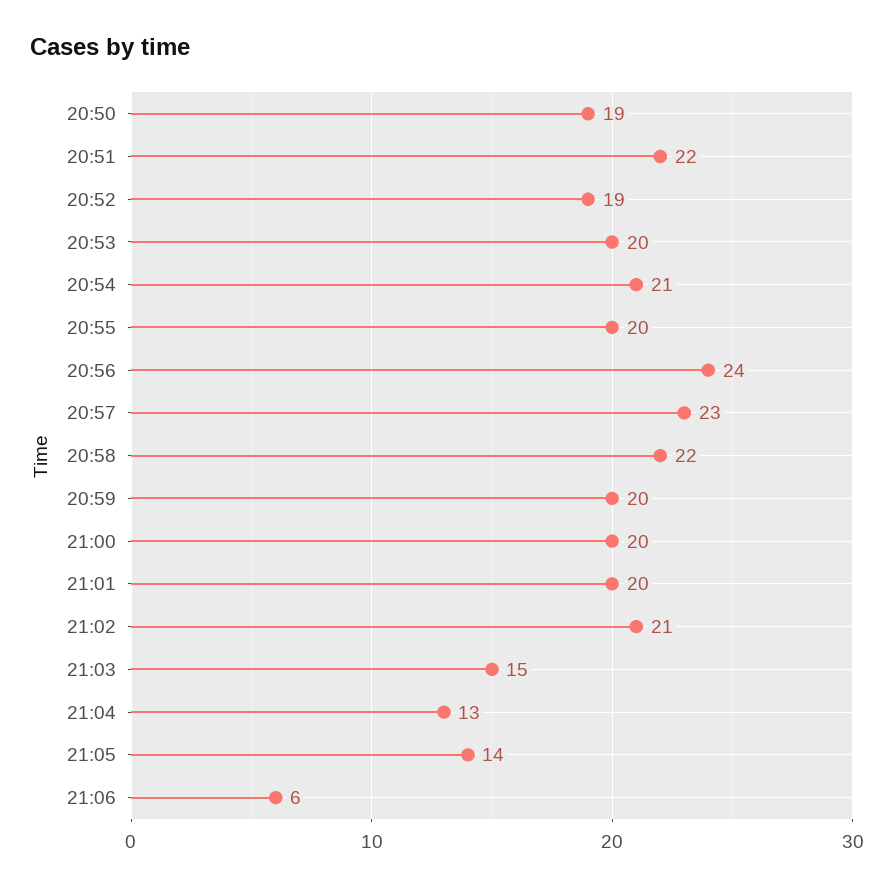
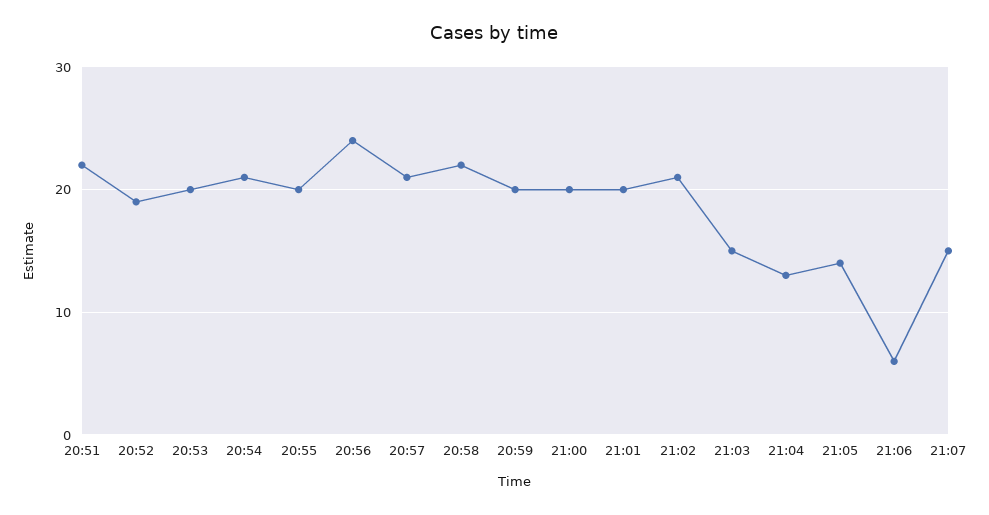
20:50: 19 -> none
20:57: 23 -> 21
21:07: none -> 15

